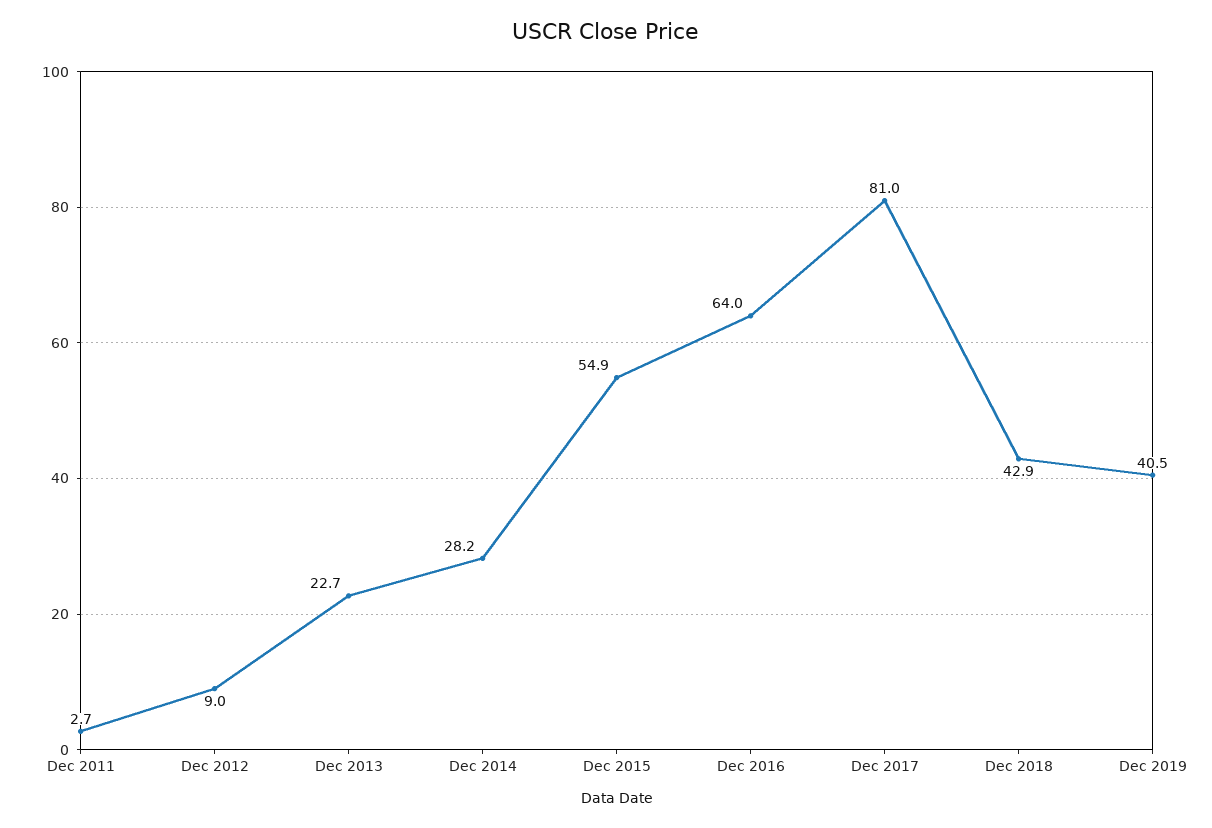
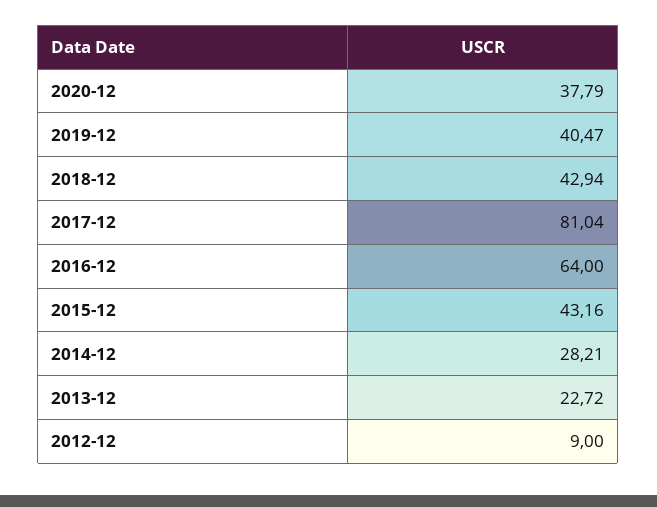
Dec 2011: 2.7 -> none
Dec 2015: 54.9 -> 43.16
2020-12: none -> 37.79

